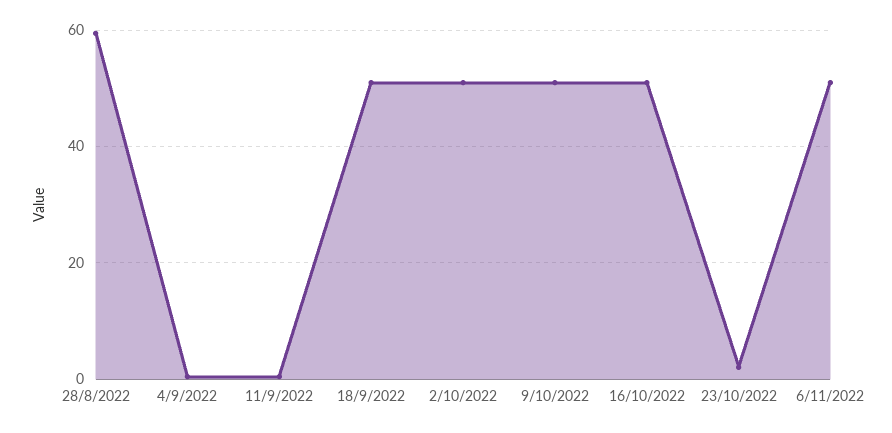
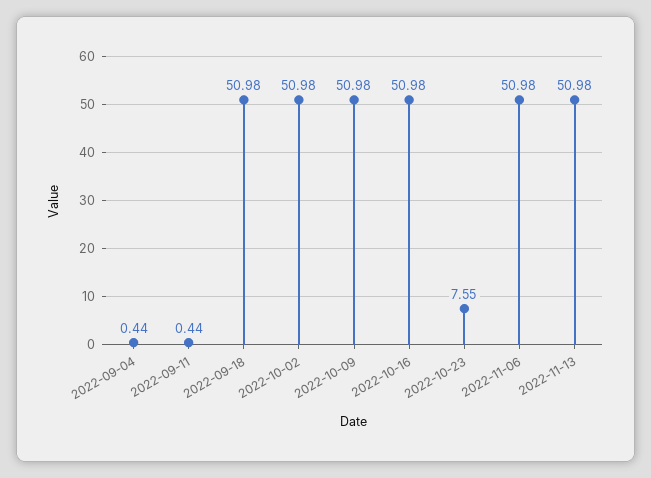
28/8/2022: 60 -> none
23/10/2022: 2 -> 7.55
2022-11-13: none -> 50.98

